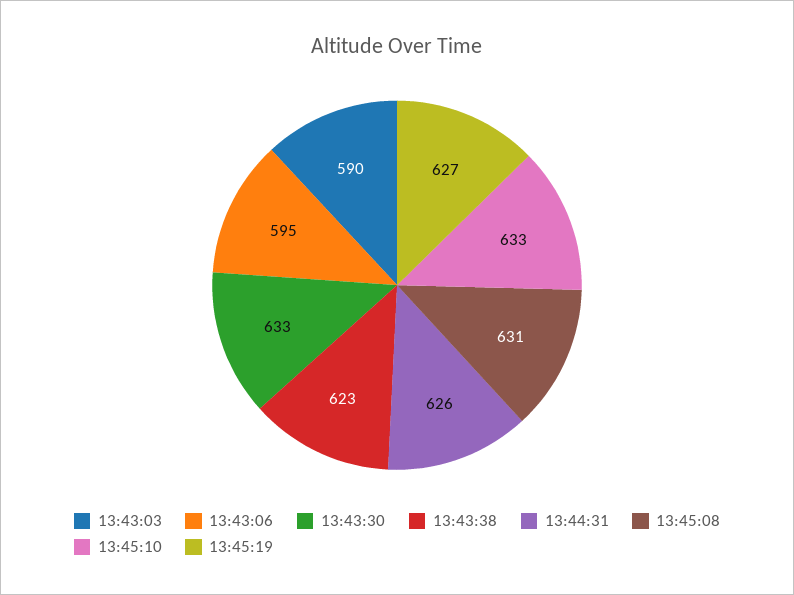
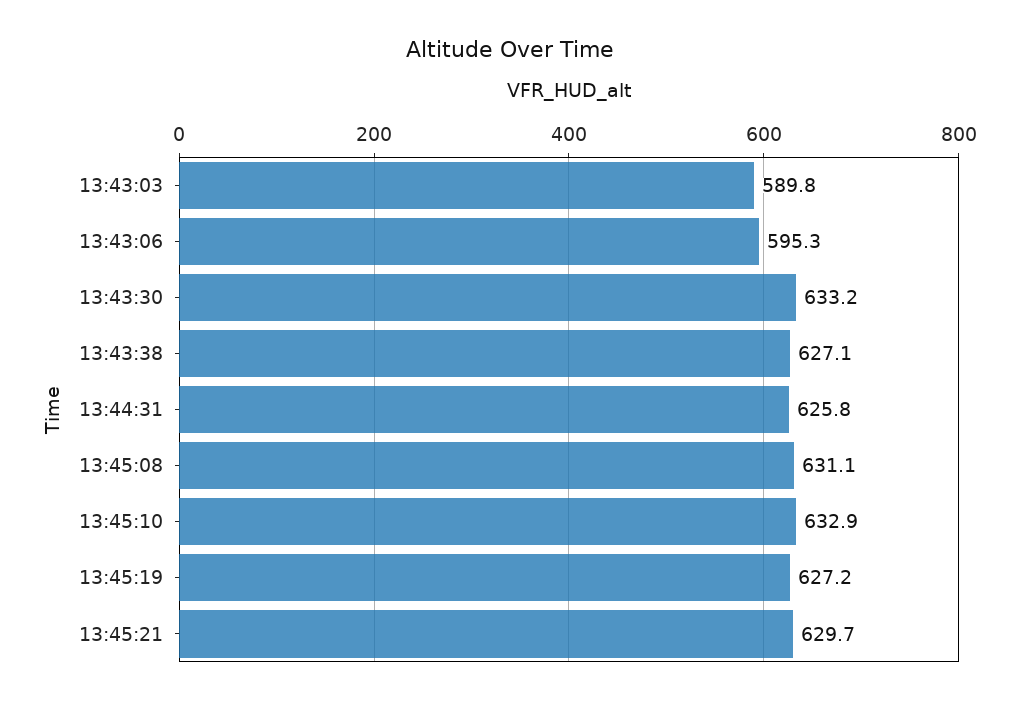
13:43:38: 623 -> 627.1
13:45:21: none -> 629.7

